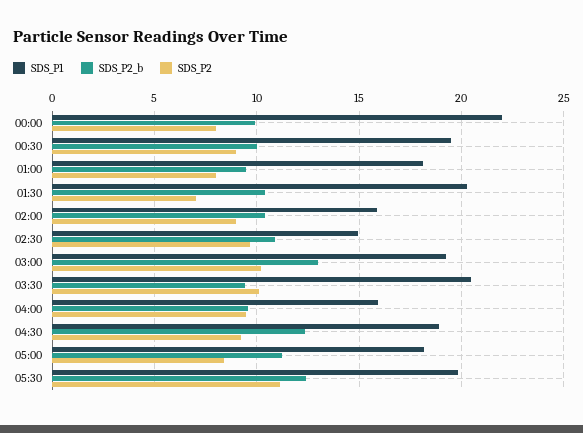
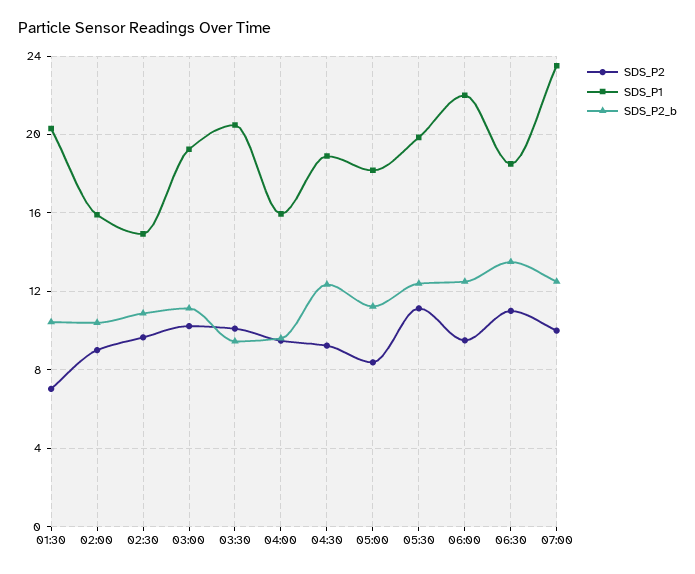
SDS_P1, 00:00: 22 -> none
SDS_P2_b, 00:00: 10 -> none
SDS_P2, 00:00: 8 -> none
SDS_P1, 00:30: 19.5 -> none
SDS_P2_b, 00:30: 10 -> none
SDS_P2, 00:30: 9 -> none
SDS_P1, 01:00: 18 -> none
SDS_P2_b, 01:00: 9.5 -> none
SDS_P2, 01:00: 8 -> none
SDS_P2_b, 03:00: 13 -> 11
SDS_P2, 06:00: none -> 9.5
SDS_P1, 06:00: none -> 22
SDS_P2_b, 06:00: none -> 12.5
SDS_P2, 06:30: none -> 11
SDS_P1, 06:30: none -> 18.5
SDS_P2_b, 06:30: none -> 13.5
SDS_P2, 07:00: none -> 10
SDS_P1, 07:00: none -> 23.5
SDS_P2_b, 07:00: none -> 12.5

